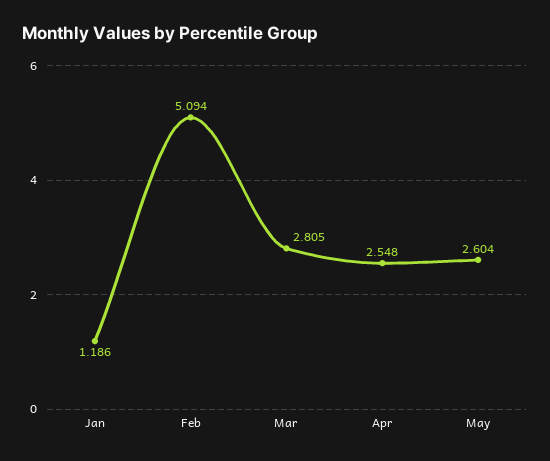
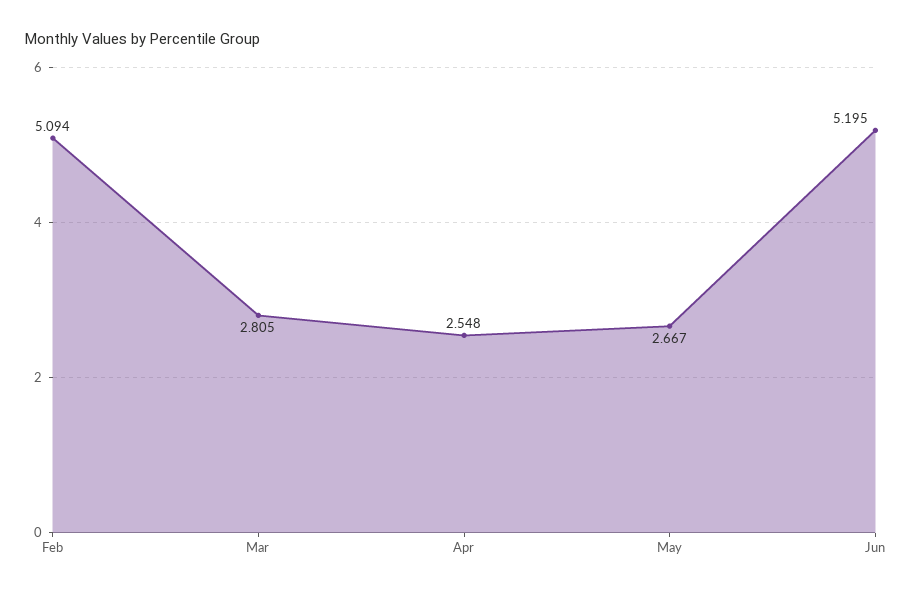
Jan: 1.186 -> none
May: 2.604 -> 2.667
Jun: none -> 5.195

